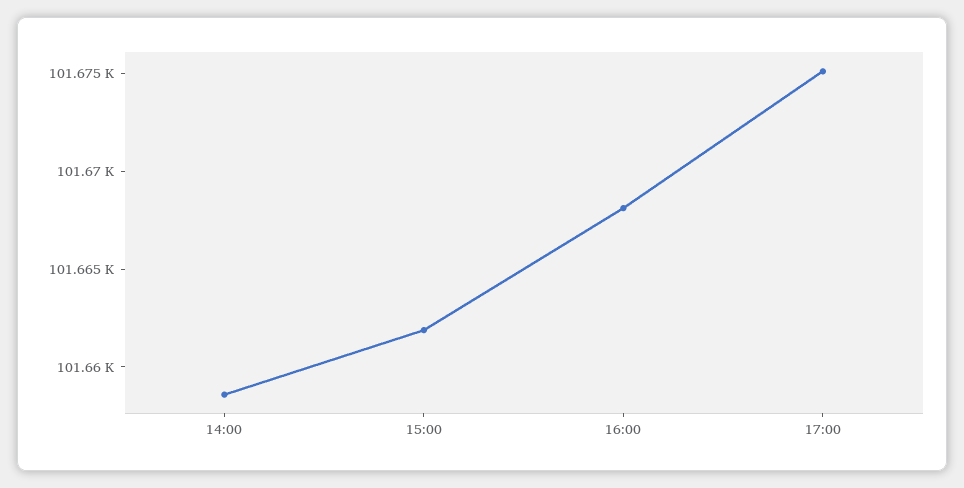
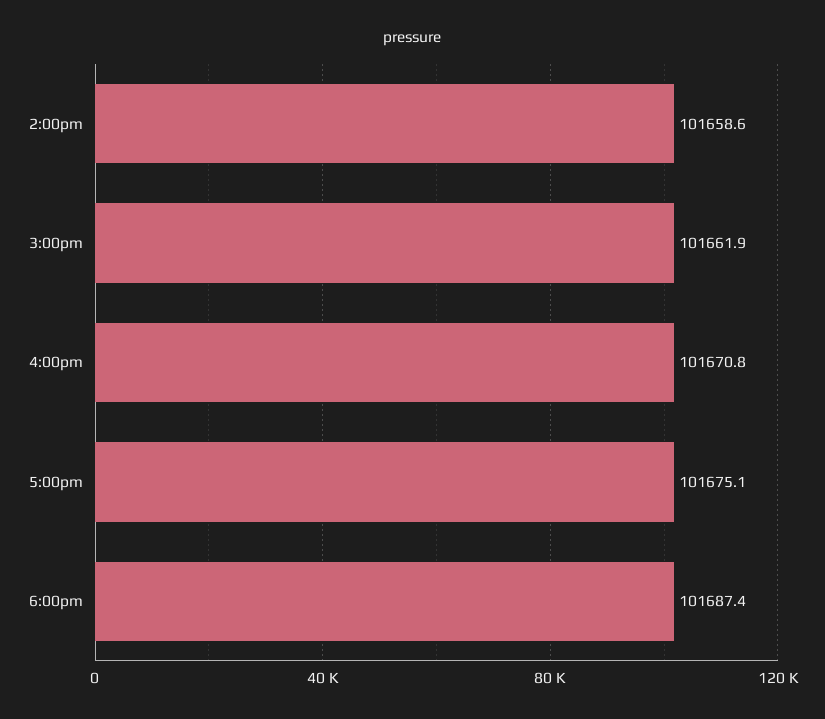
16:00: 101668 -> 101670.8
6:00pm: none -> 101687.4

